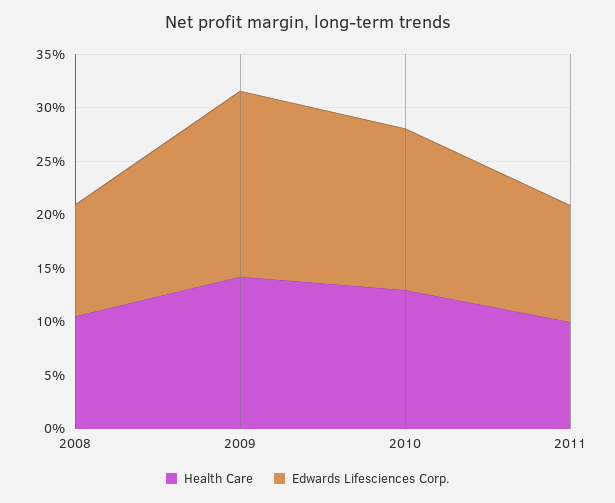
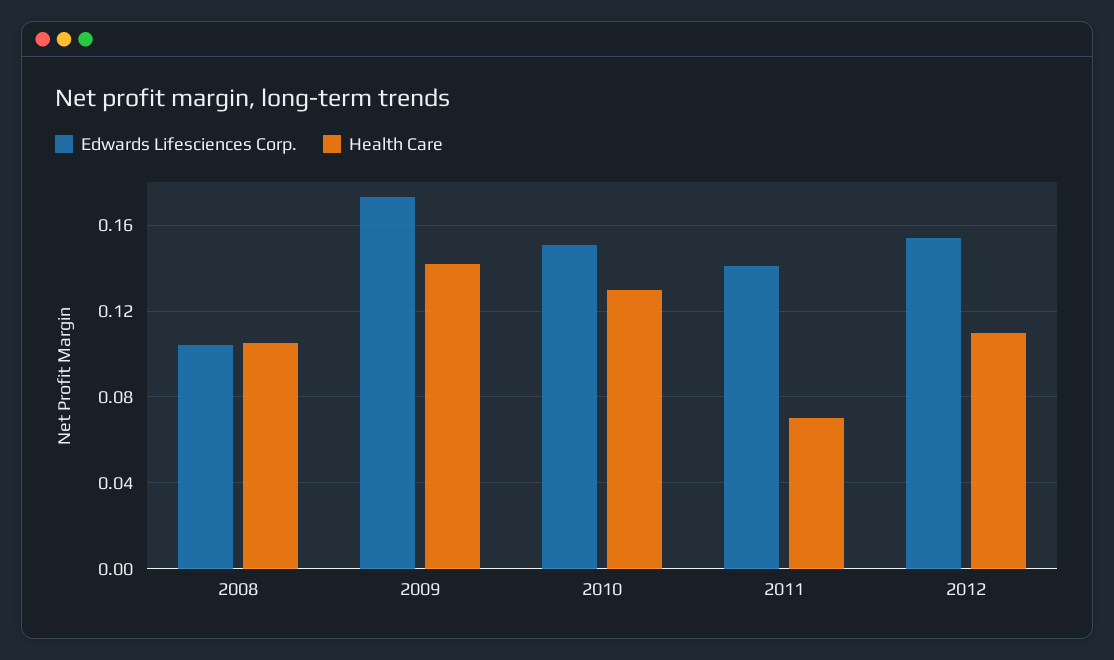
Health Care, 2011: 0.1 -> 0.07
Edwards Lifesciences Corp., 2011: 0.11 -> 0.14
Edwards Lifesciences Corp., 2012: none -> 0.155
Health Care, 2012: none -> 0.11

